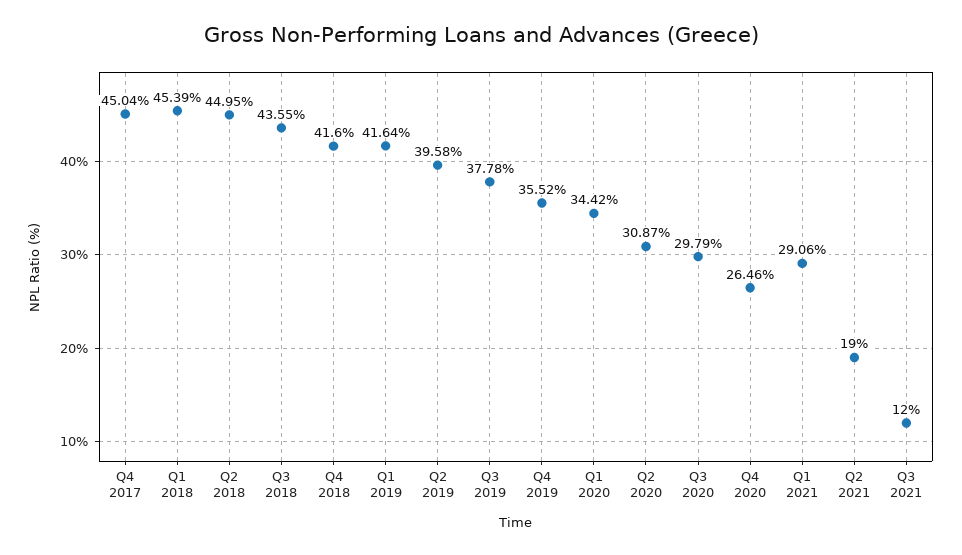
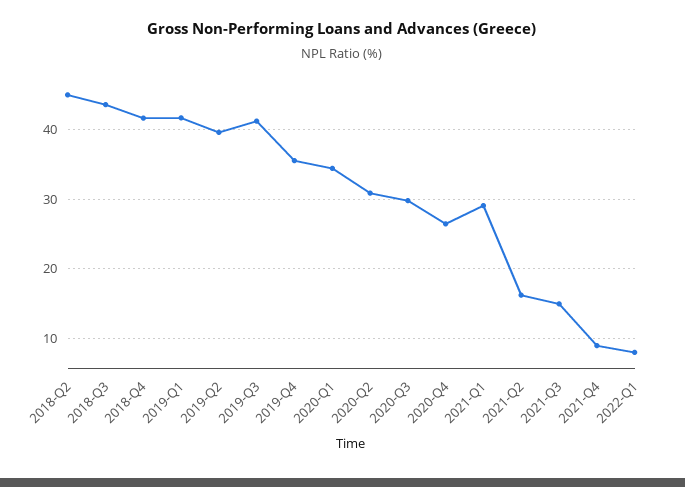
Q4 2017: 45.04 -> none
Q1 2018: 45.39 -> none
Q3 2019: 37.78 -> 41
Q2 2021: 19 -> 16
Q3 2021: 12 -> 15
2021-Q4: none -> 9
2022-Q1: none -> 8

